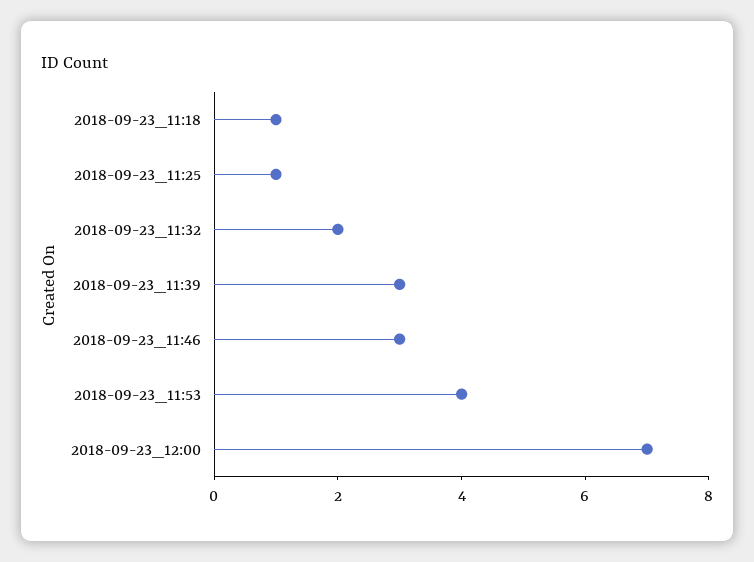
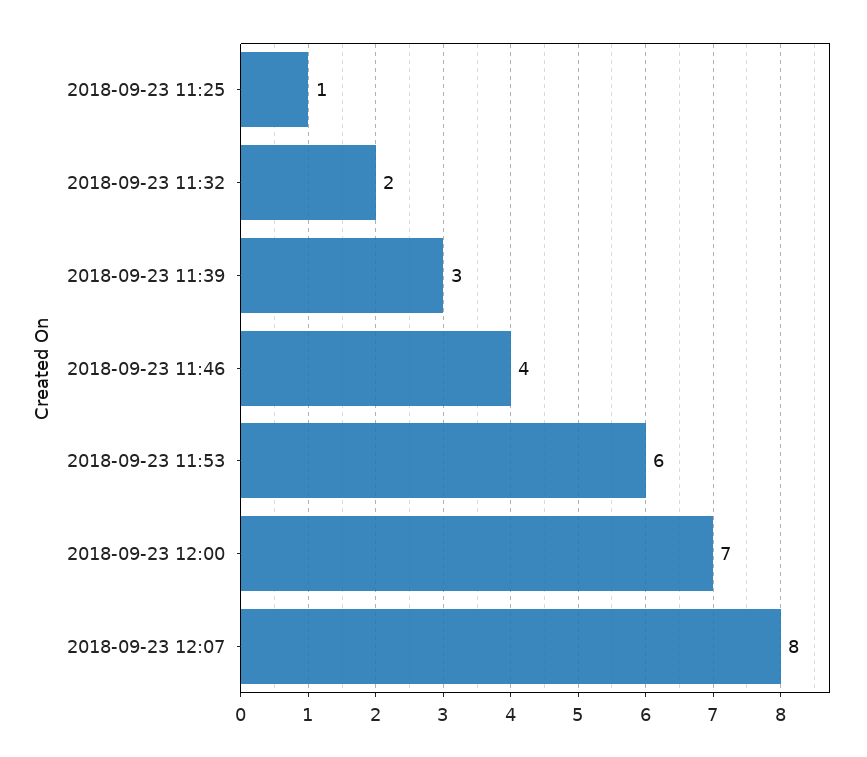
2018-09-23_11:18: 1 -> none
2018-09-23_11:46: 3 -> 4
2018-09-23_11:53: 4 -> 6
2018-09-23 12:07: none -> 8

